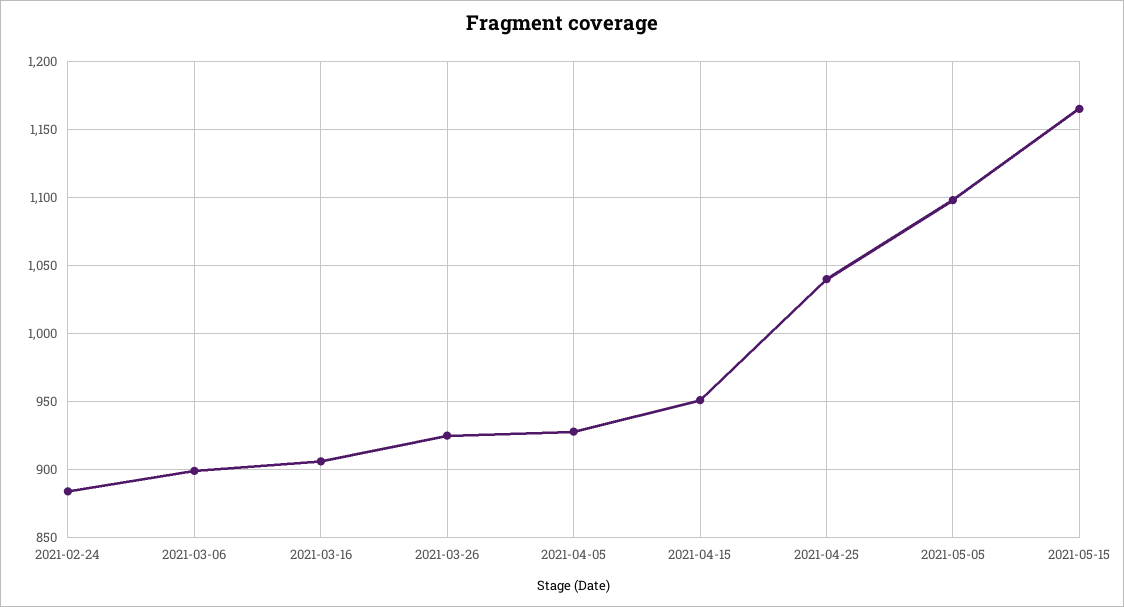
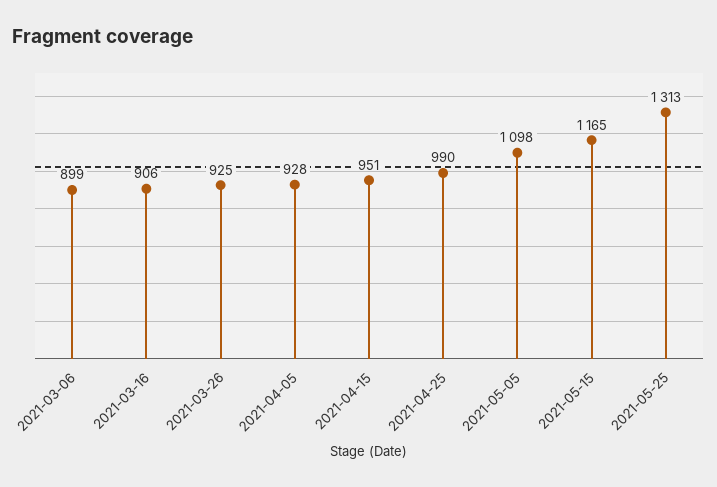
2021-02-24: 885 -> none
2021-04-25: 1040 -> 990
2021-05-25: none -> 1313

